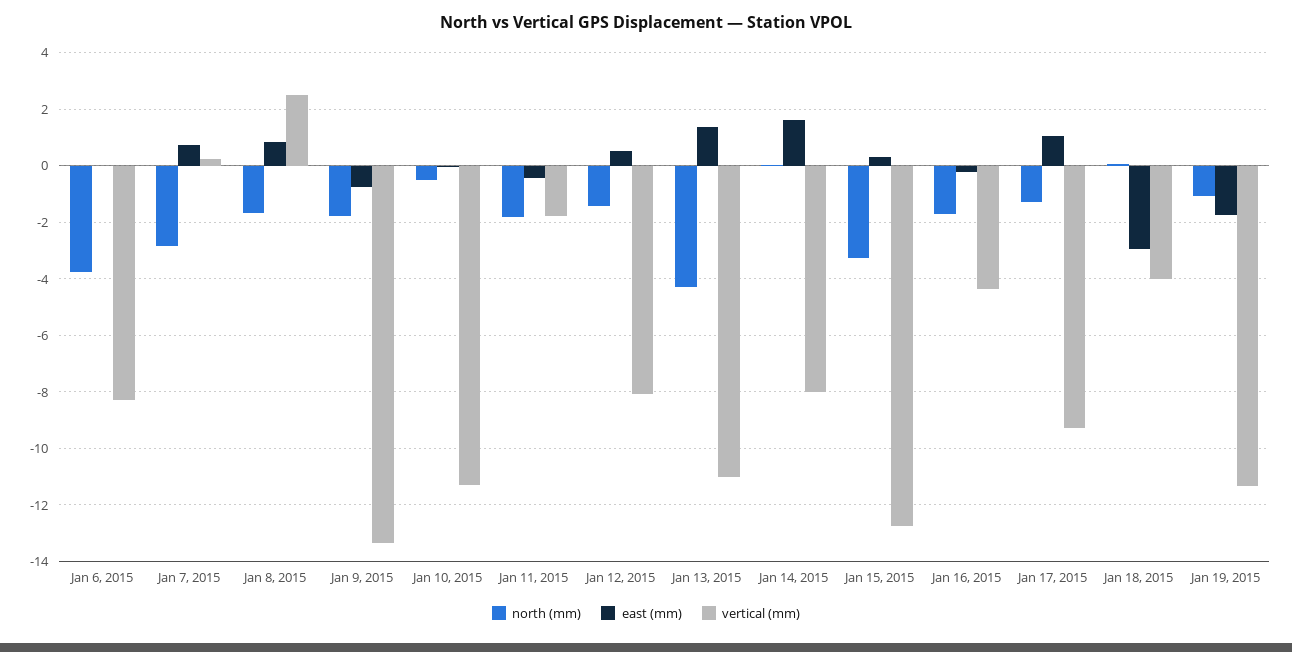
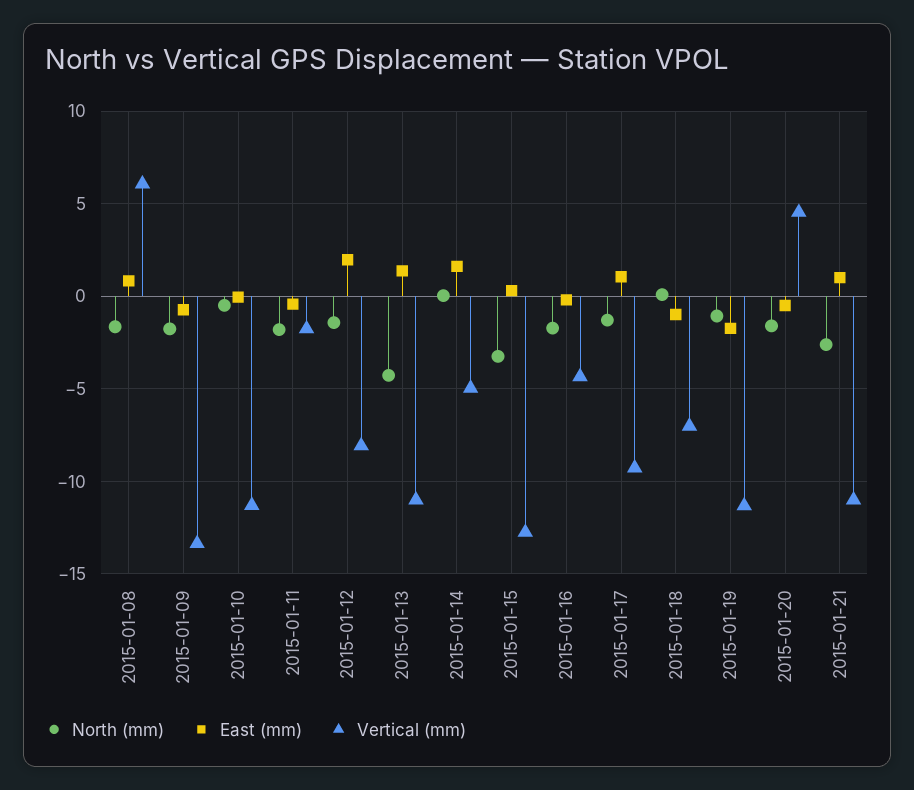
north (mm), Jan 6, 2015: -3.75 -> none
east (mm), Jan 6, 2015: 0 -> none
vertical (mm), Jan 6, 2015: -8.25 -> none
north (mm), Jan 7, 2015: -2.75 -> none
east (mm), Jan 7, 2015: 0.75 -> none
vertical (mm), Jan 7, 2015: 0.25 -> none
vertical (mm), Jan 8, 2015: 2.5 -> 6
east (mm), Jan 12, 2015: 0.5 -> 2
vertical (mm), Jan 14, 2015: -8 -> -5
east (mm), Jan 18, 2015: -3 -> -1
vertical (mm), Jan 18, 2015: -4 -> -7
north (mm), 2015-01-20: none -> -1.5
east (mm), 2015-01-20: none -> -0.5
vertical (mm), 2015-01-20: none -> 4.5
north (mm), 2015-01-21: none -> -2.5
east (mm), 2015-01-21: none -> 1
vertical (mm), 2015-01-21: none -> -11

